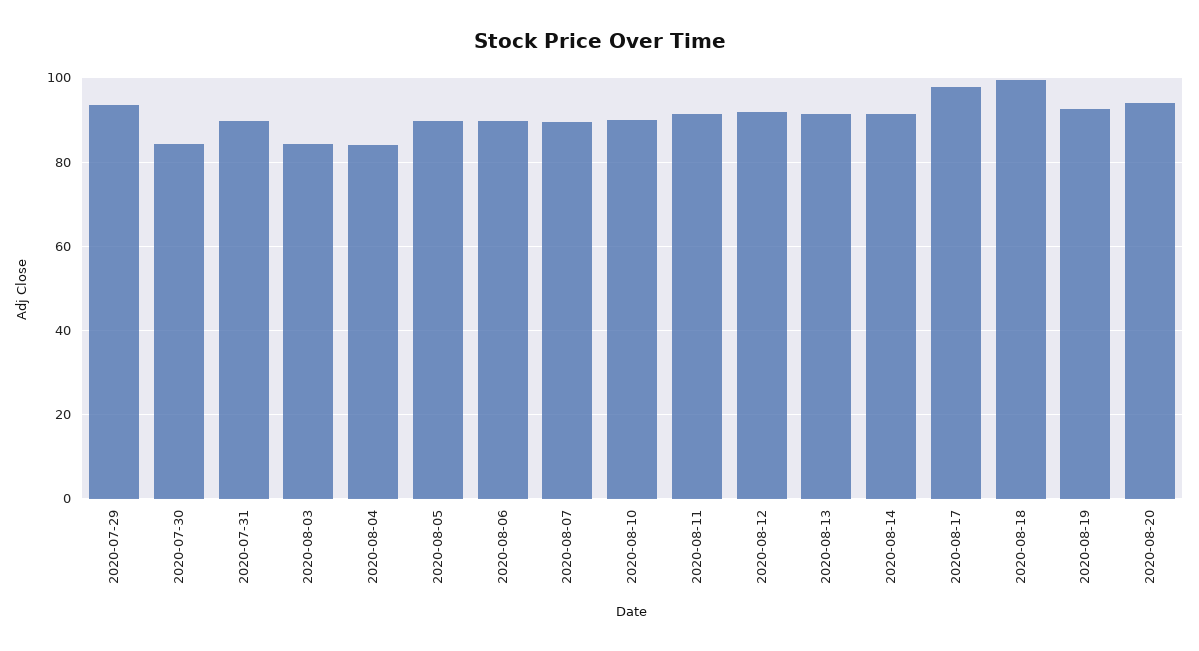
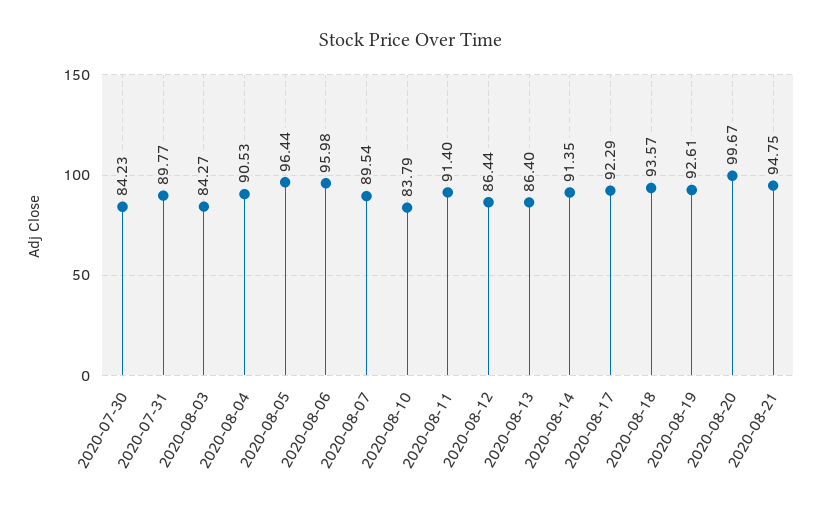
2020-07-29: 94 -> none
2020-08-04: 84 -> 90.53
2020-08-05: 90 -> 96.44
2020-08-06: 90 -> 95.98
2020-08-10: 90 -> 83.79
2020-08-12: 92 -> 86.44
2020-08-13: 92 -> 86.4
2020-08-17: 98 -> 92.29
2020-08-18: 100 -> 93.57
2020-08-20: 94 -> 99.67
2020-08-21: none -> 94.75

